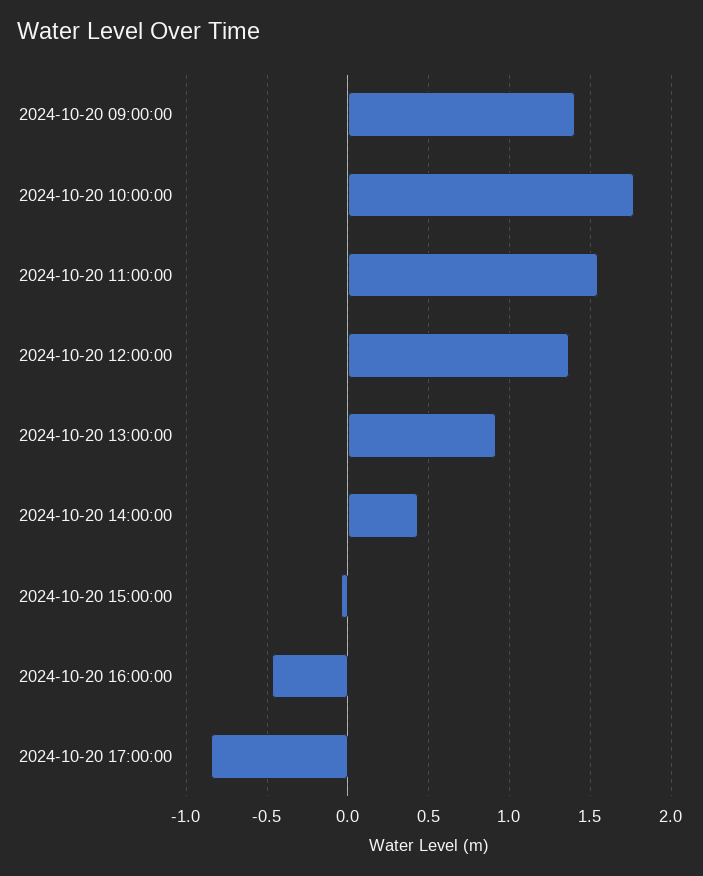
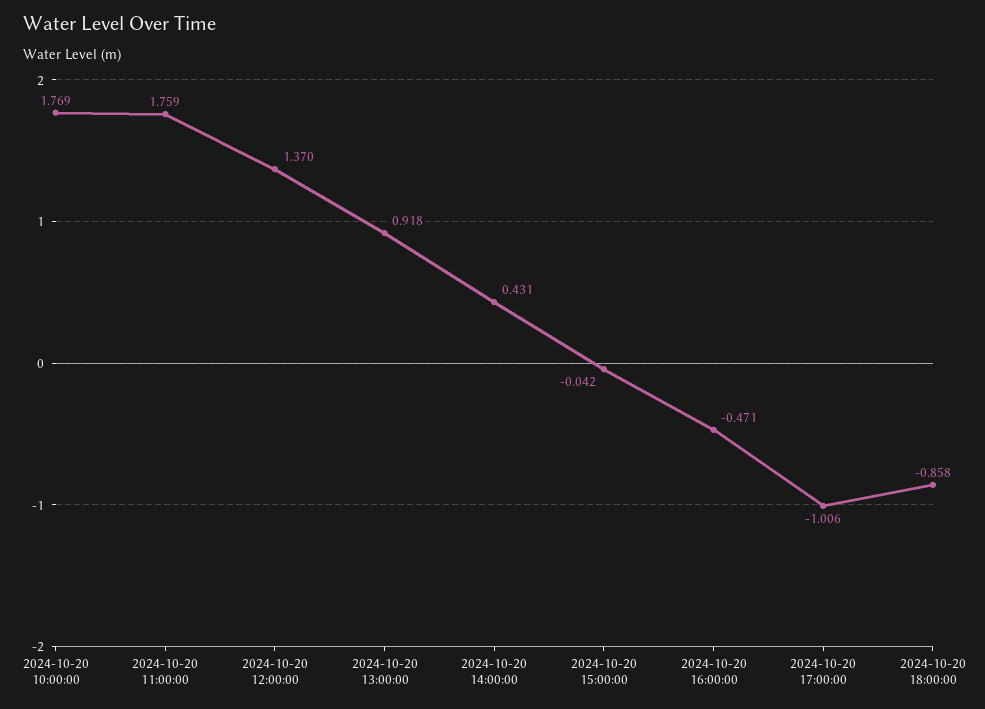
2024-10-20 09:00:00: 1.4 -> none
2024-10-20 11:00:00: 1.55 -> 1.759
2024-10-20 17:00:00: -0.85 -> -1.006
2024-10-20 18:00:00: none -> -0.858

